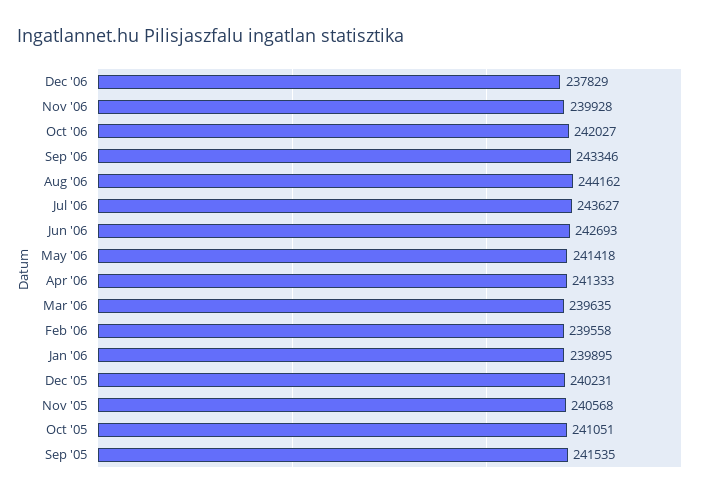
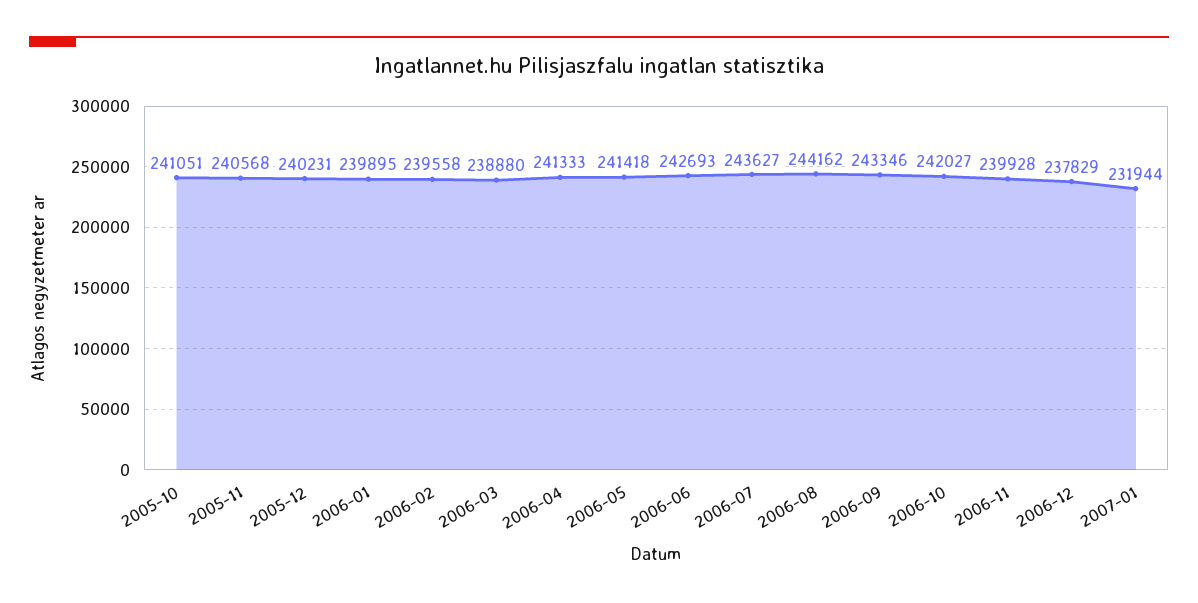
Mar '06: 239635 -> 238880
Sep '05: 241535 -> none
2007-01: none -> 231944

